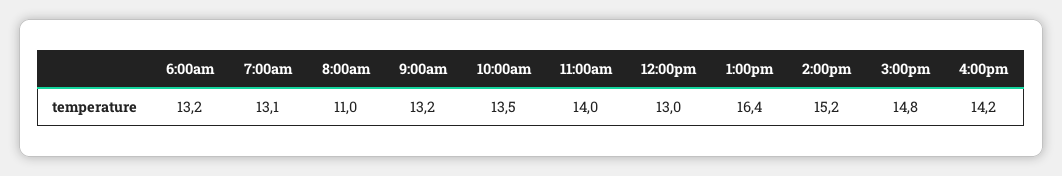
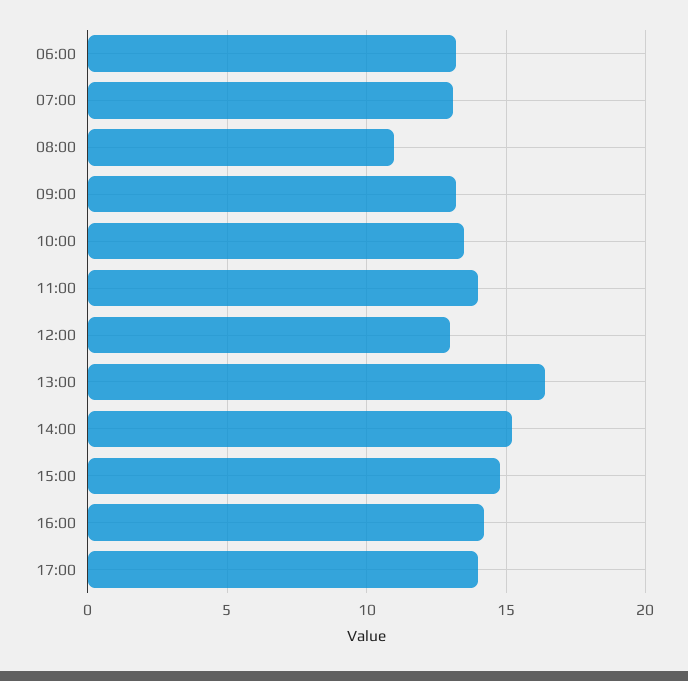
17:00: none -> 14

